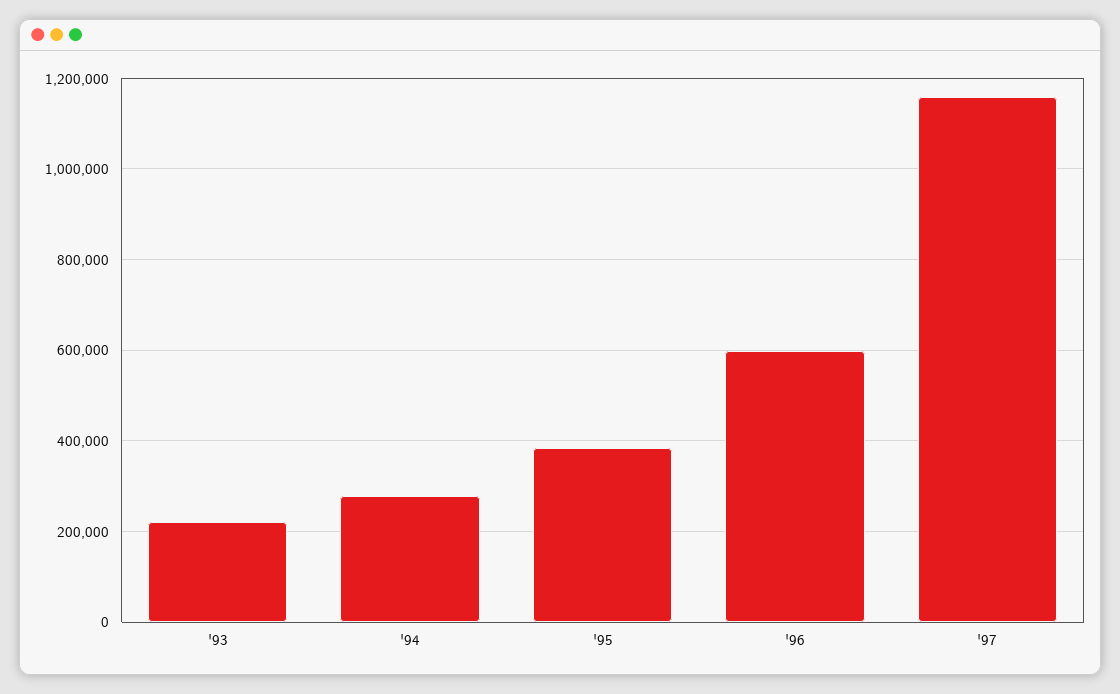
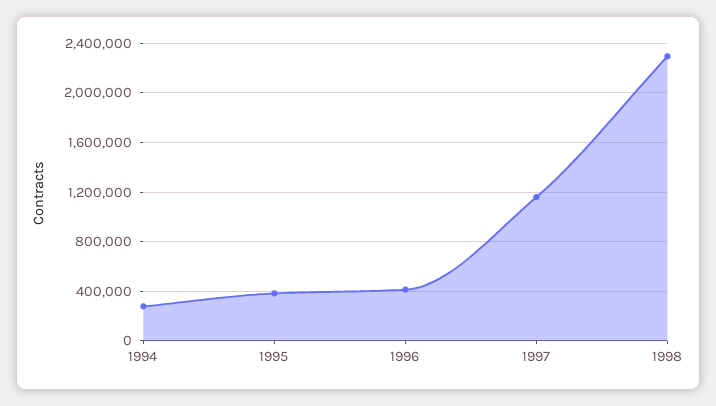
'93: 220000 -> none
'96: 600000 -> 400000
1998: none -> 2300000

